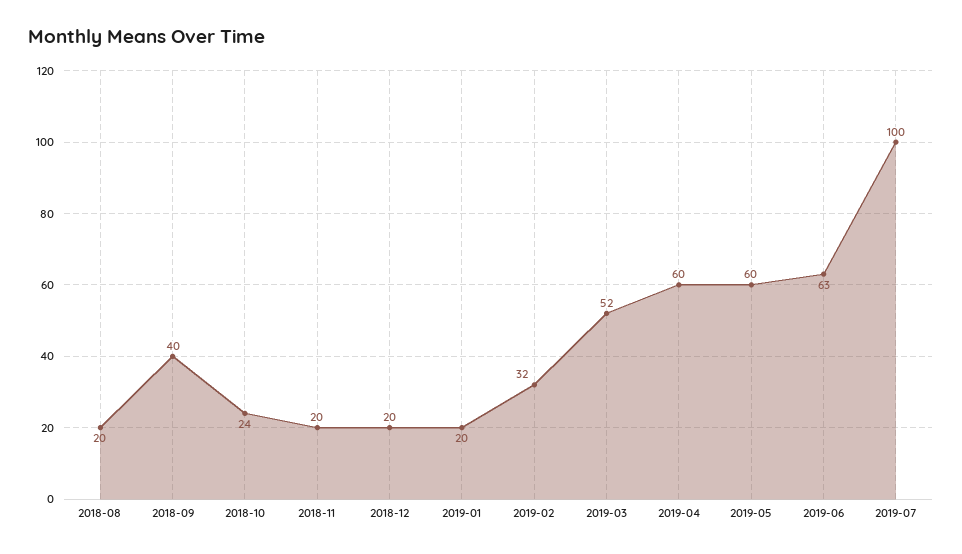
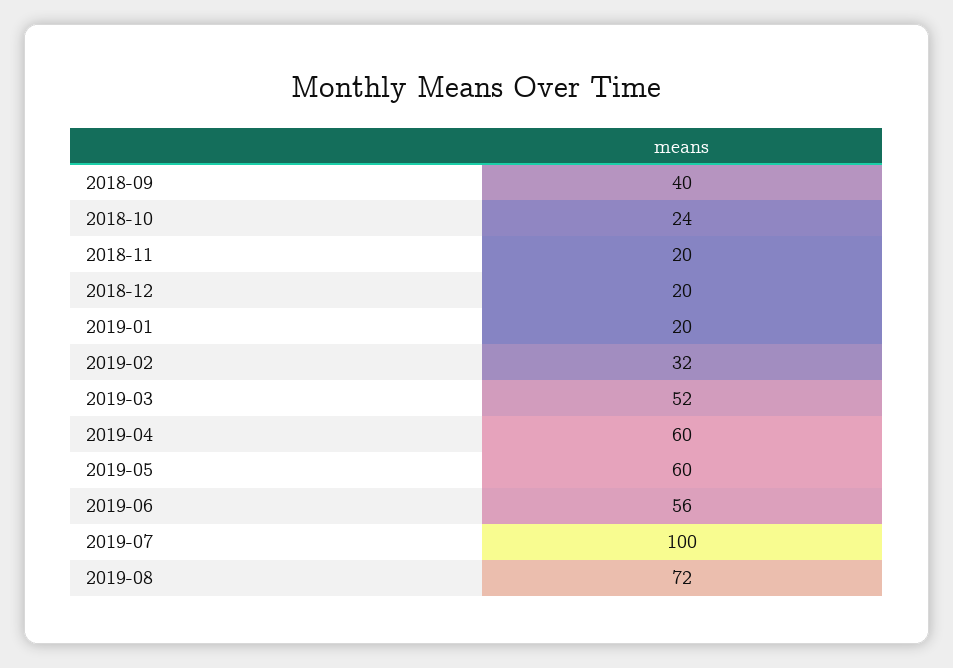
2018-08: 20 -> none
2019-06: 63 -> 56
2019-08: none -> 72

